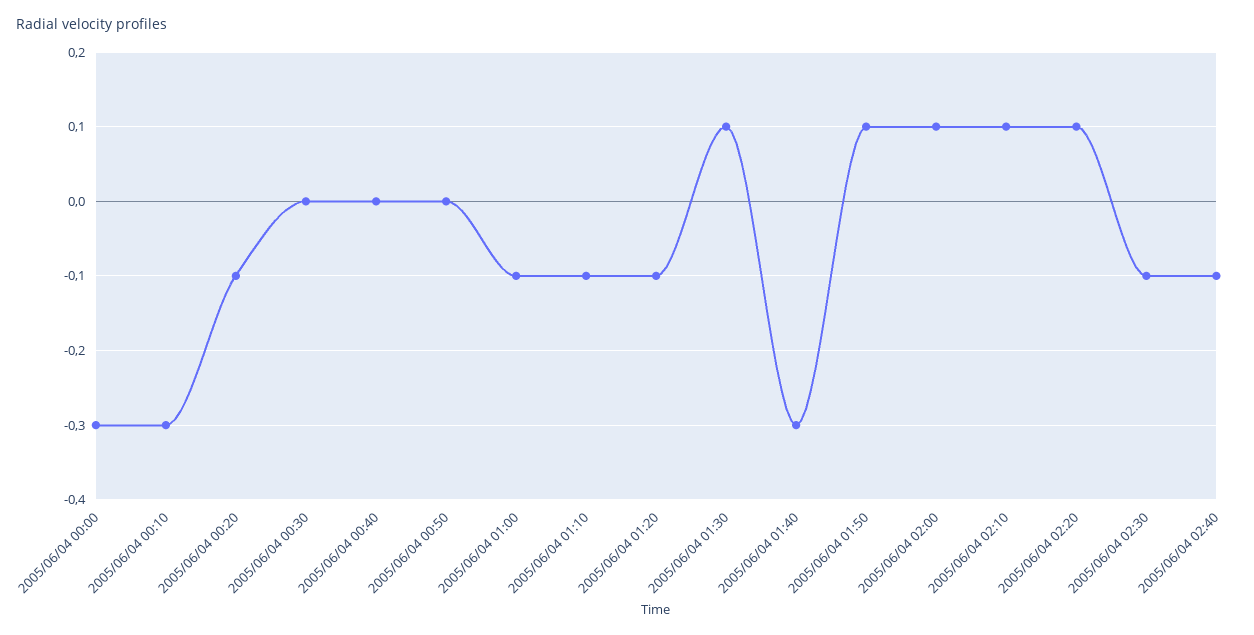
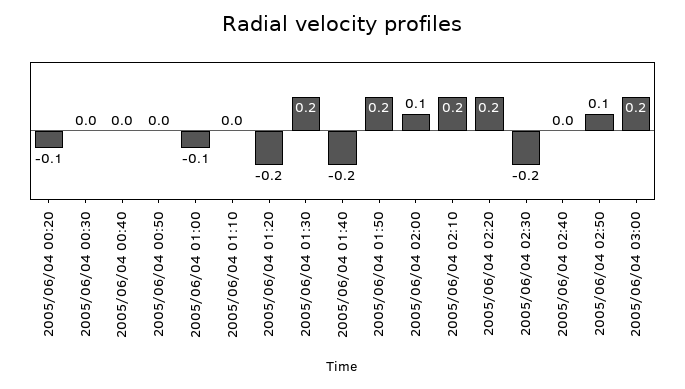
2005/06/04 00:00: -0.3 -> none
2005/06/04 00:10: -0.3 -> none
2005/06/04 01:10: -0.1 -> 0
2005/06/04 01:20: -0.1 -> -0.2
2005/06/04 01:30: 0.1 -> 0.2
2005/06/04 01:40: -0.3 -> -0.2
2005/06/04 01:50: 0.1 -> 0.2
2005/06/04 02:10: 0.1 -> 0.2
2005/06/04 02:20: 0.1 -> 0.2
2005/06/04 02:30: -0.1 -> -0.2
2005/06/04 02:40: -0.1 -> 0
2005/06/04 02:50: none -> 0.1
2005/06/04 03:00: none -> 0.2

